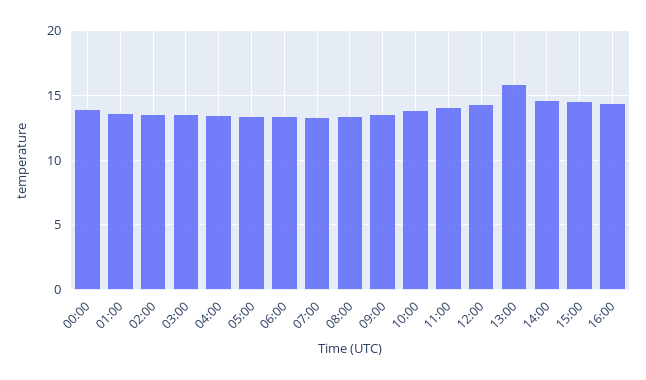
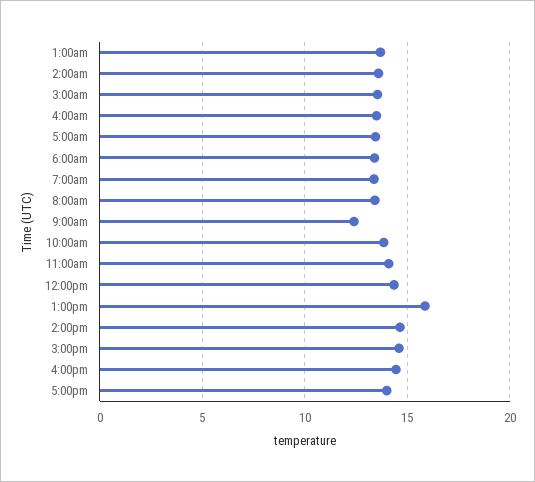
00:00: 14 -> none
09:00: 13.5 -> 12.5
5:00pm: none -> 14

